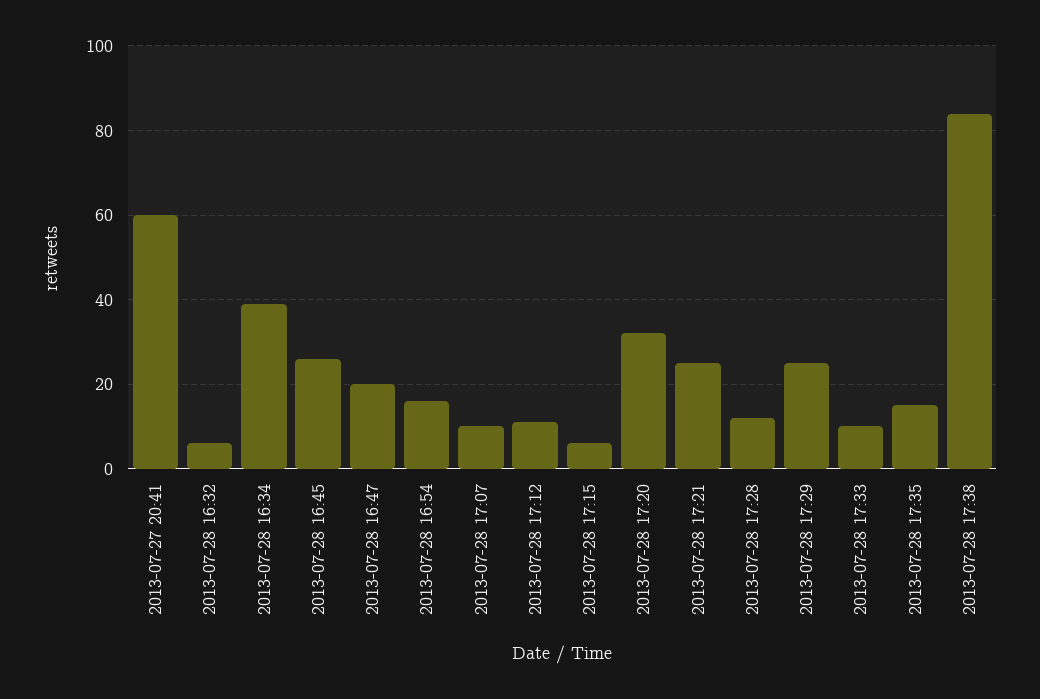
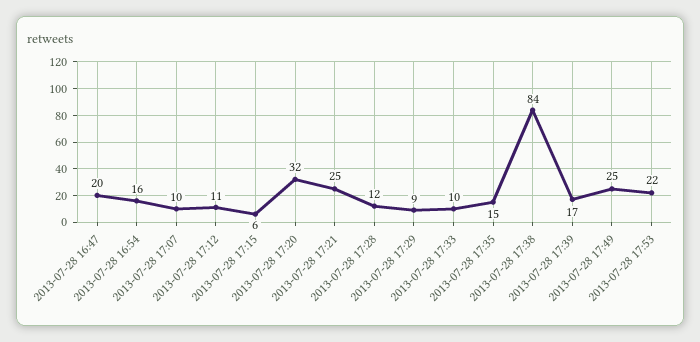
2013-07-27 20:41: 60 -> none
2013-07-28 16:32: 5 -> none
2013-07-28 16:34: 40 -> none
2013-07-28 16:45: 25 -> none
2013-07-28 17:29: 25 -> 9
2013-07-28 17:39: none -> 17
2013-07-28 17:49: none -> 25
2013-07-28 17:53: none -> 22

